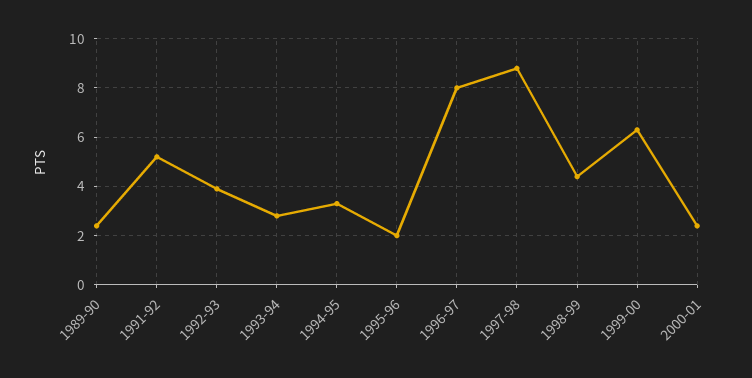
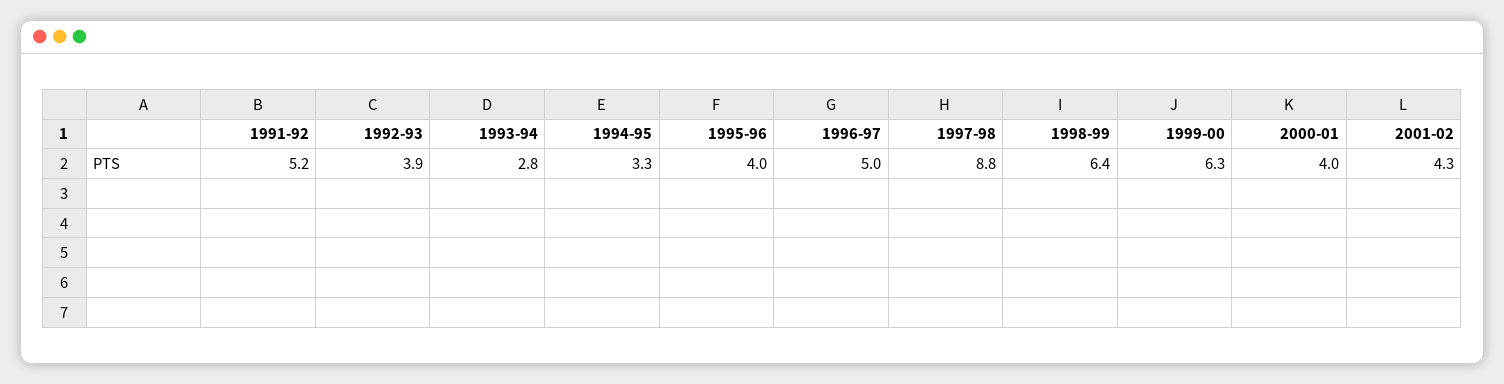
1989-90: 2.5 -> none
1995-96: 2 -> 4
1996-97: 8 -> 5
1998-99: 4.5 -> 6.4
2000-01: 2.5 -> 4
2001-02: none -> 4.3

